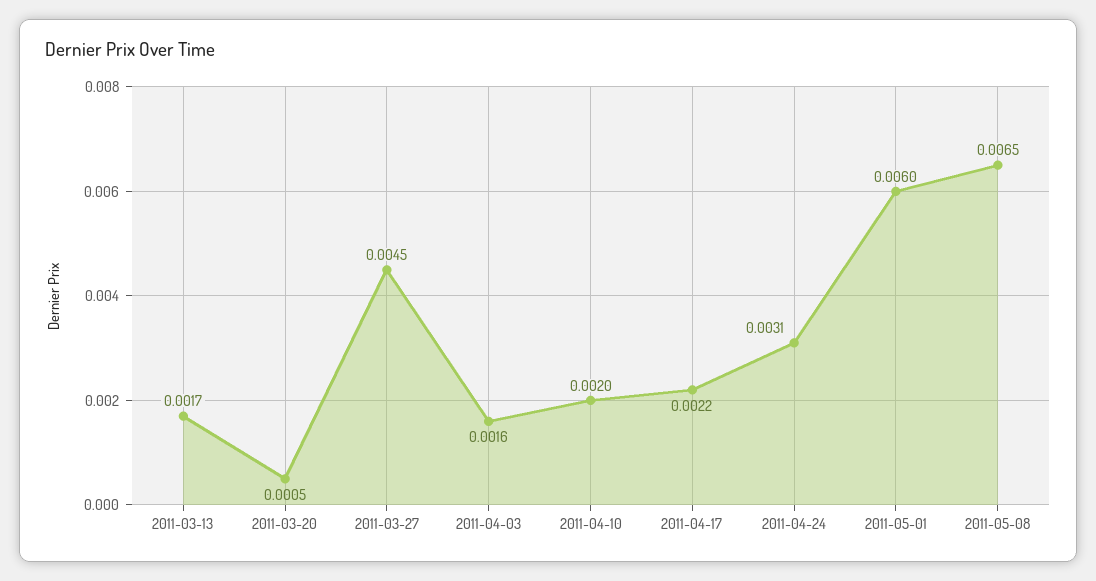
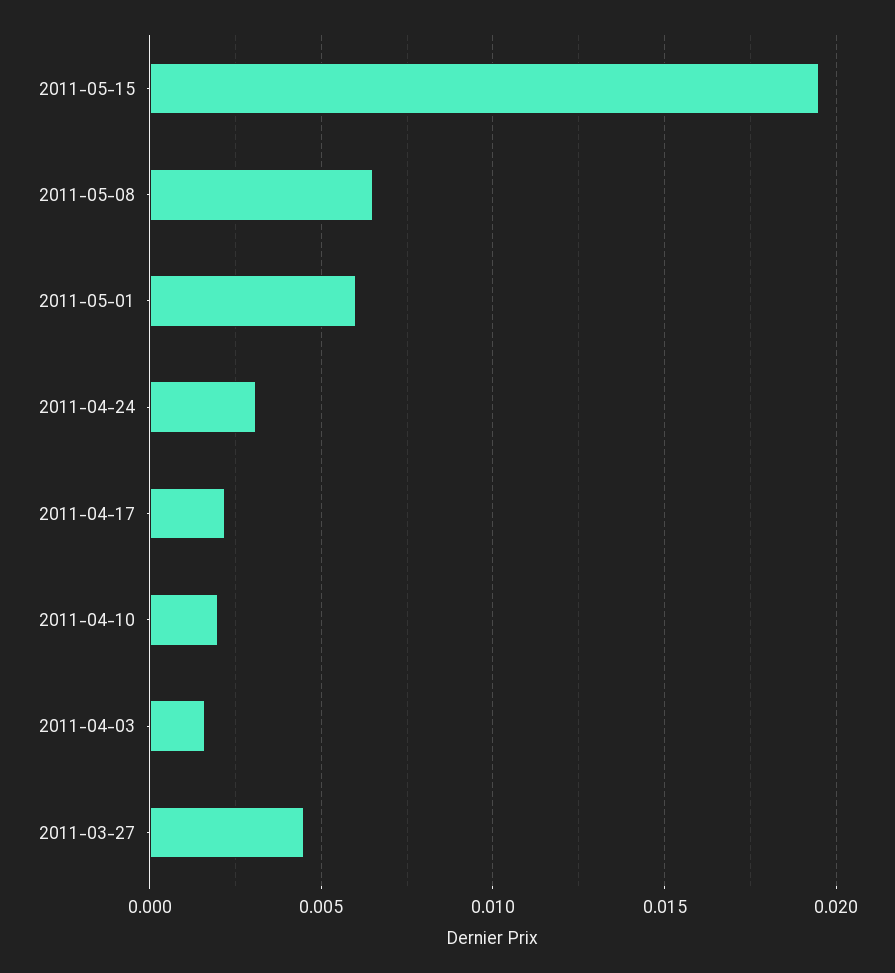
2011-03-13: 0.0017 -> none
2011-03-20: 0.0005 -> none
2011-05-15: none -> 0.0195

